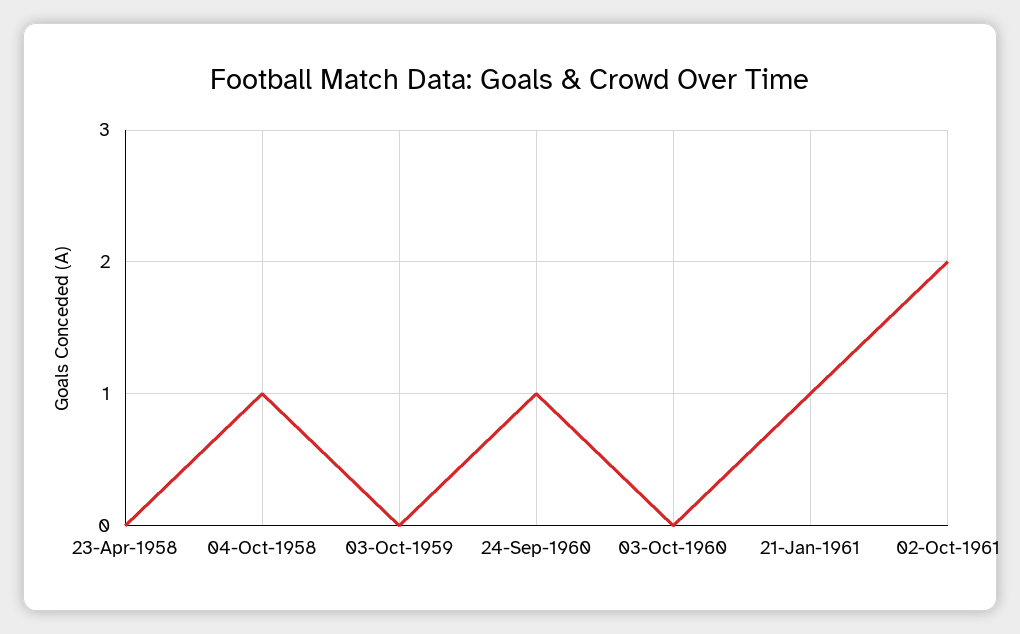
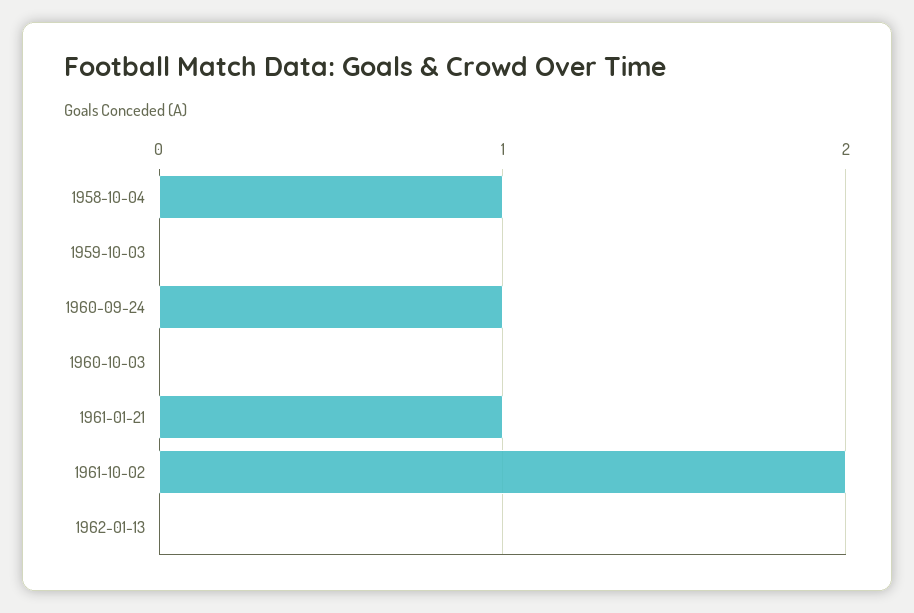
23-Apr-1958: 0 -> none
1962-01-13: none -> 0

